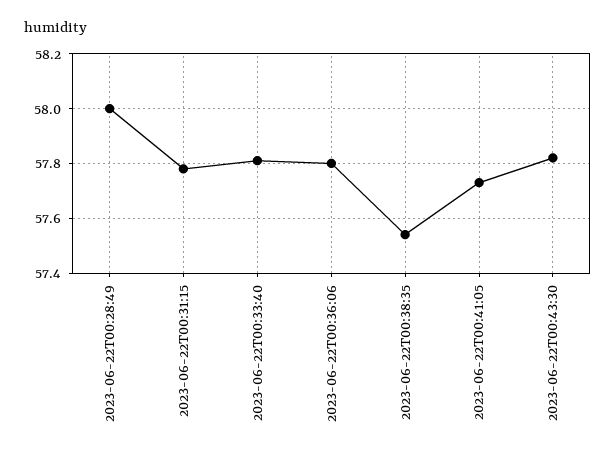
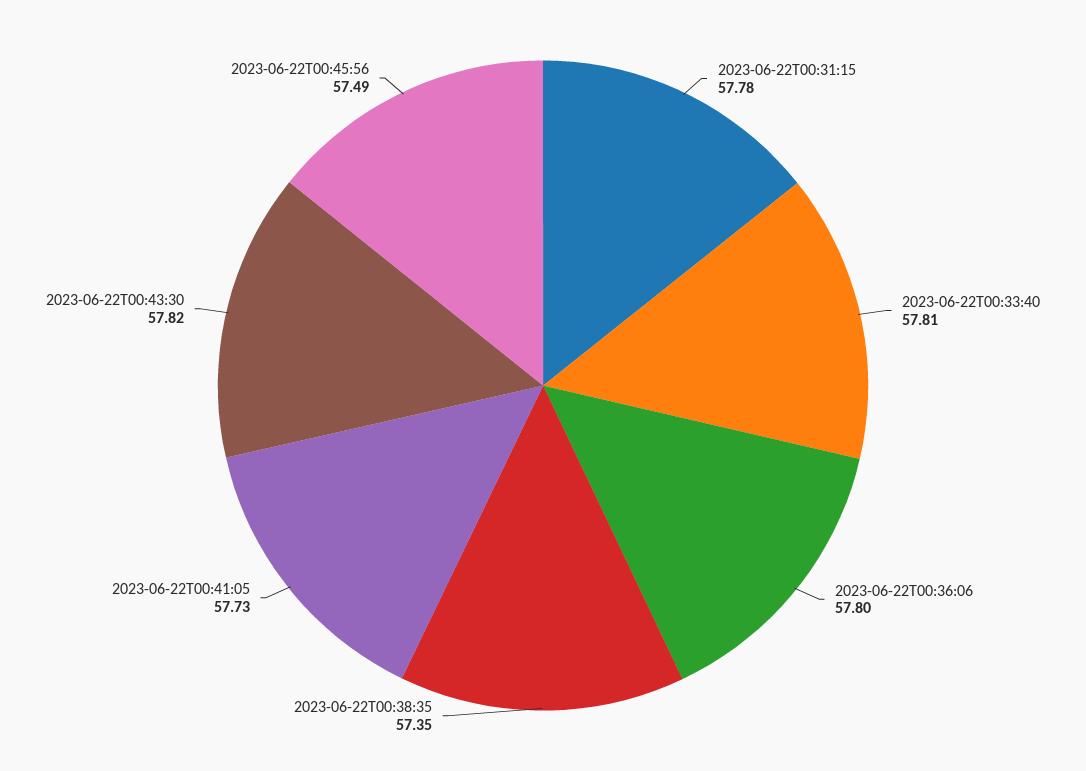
2023-06-22T00:28:49: 58 -> none
2023-06-22T00:38:35: 57.55 -> 57.35
2023-06-22T00:45:56: none -> 57.49

